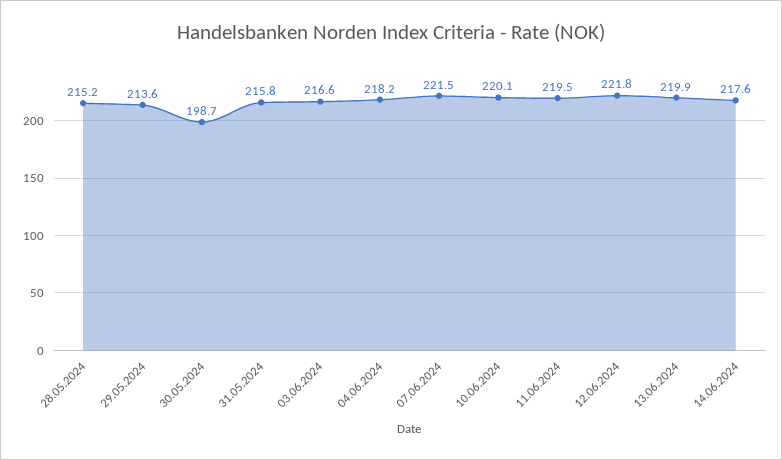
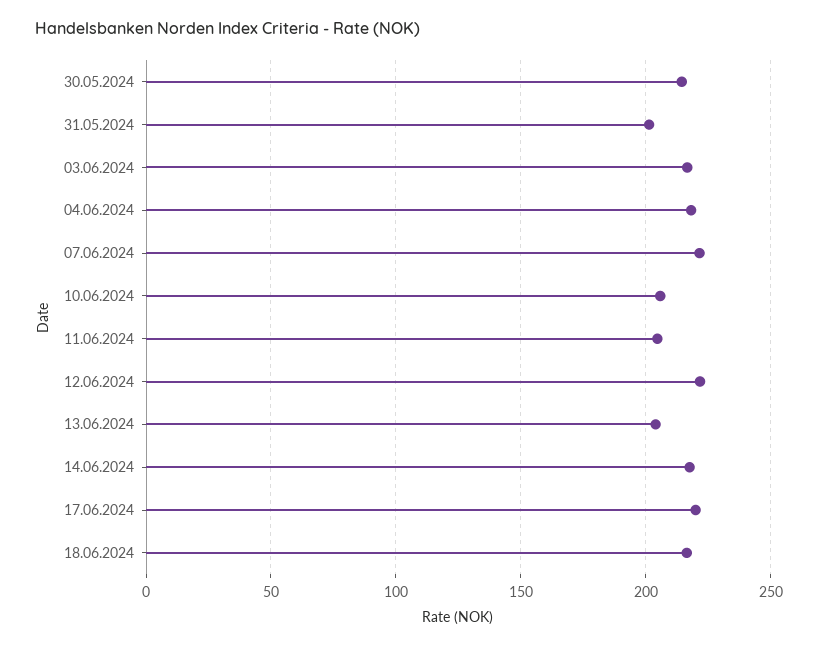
28.05.2024: 215.2 -> none
29.05.2024: 213.6 -> none
30.05.2024: 198.7 -> 215
31.05.2024: 215.8 -> 200
10.06.2024: 220.1 -> 205
11.06.2024: 219.5 -> 205
13.06.2024: 219.9 -> 205
17.06.2024: none -> 220
18.06.2024: none -> 215

